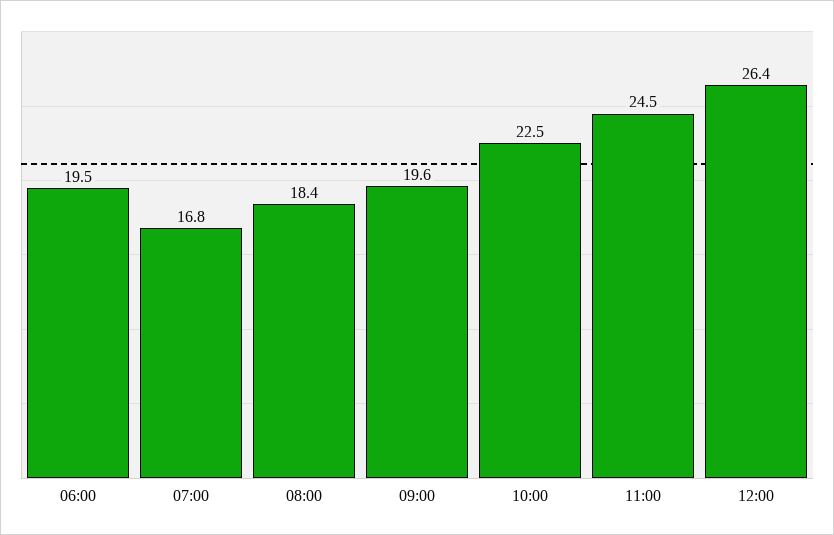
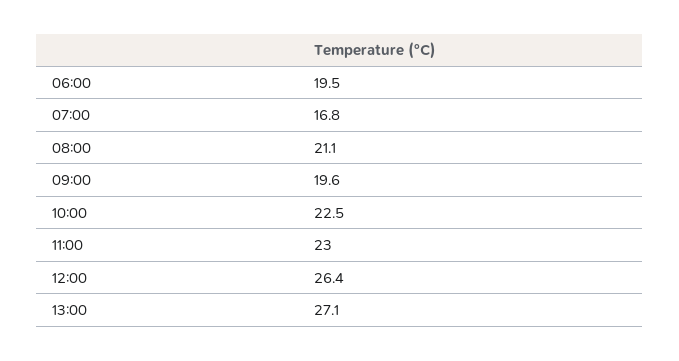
08:00: 18.4 -> 21.1
11:00: 24.5 -> 23
13:00: none -> 27.1

